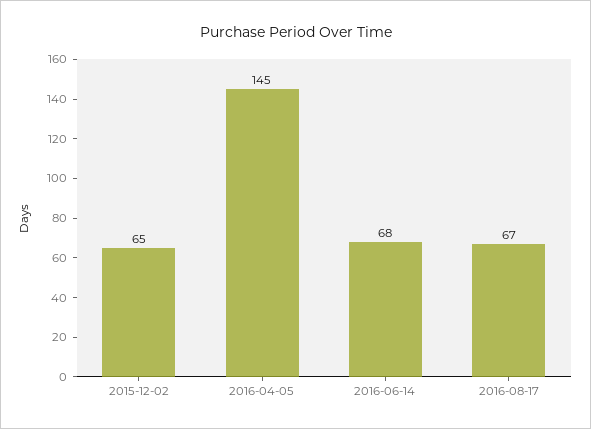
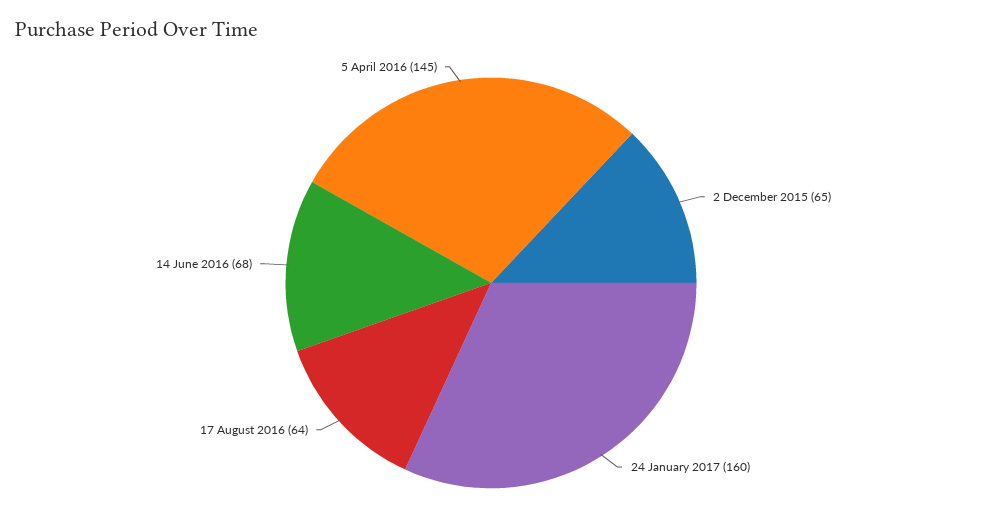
2016-08-17: 67 -> 64
24 January 2017: none -> 160

